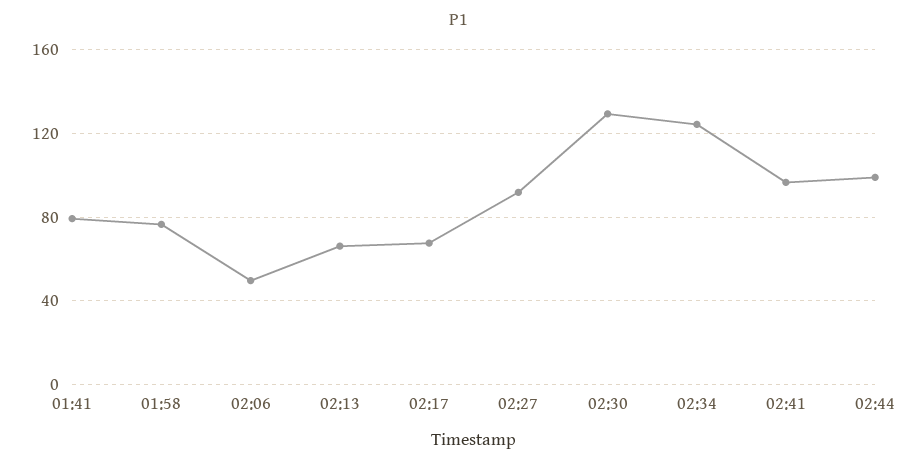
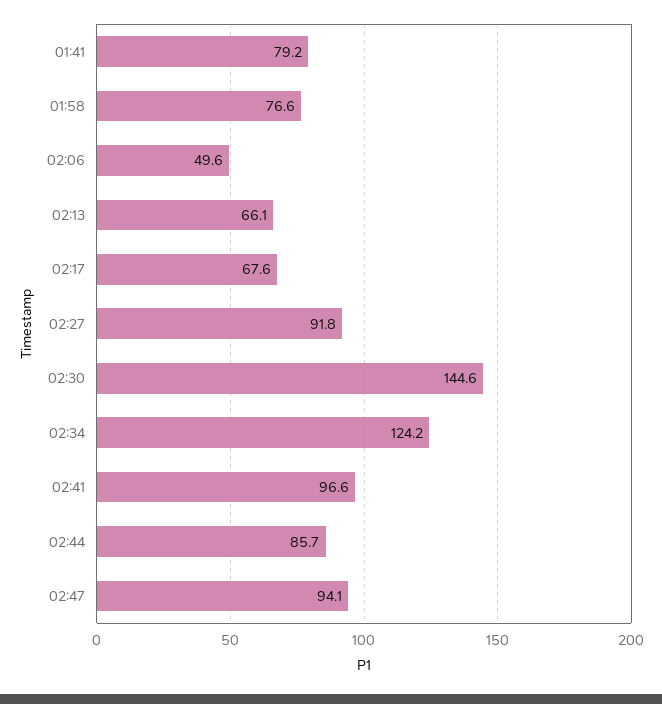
02:30: 130 -> 144.6
02:44: 100 -> 85.7
02:47: none -> 94.1

